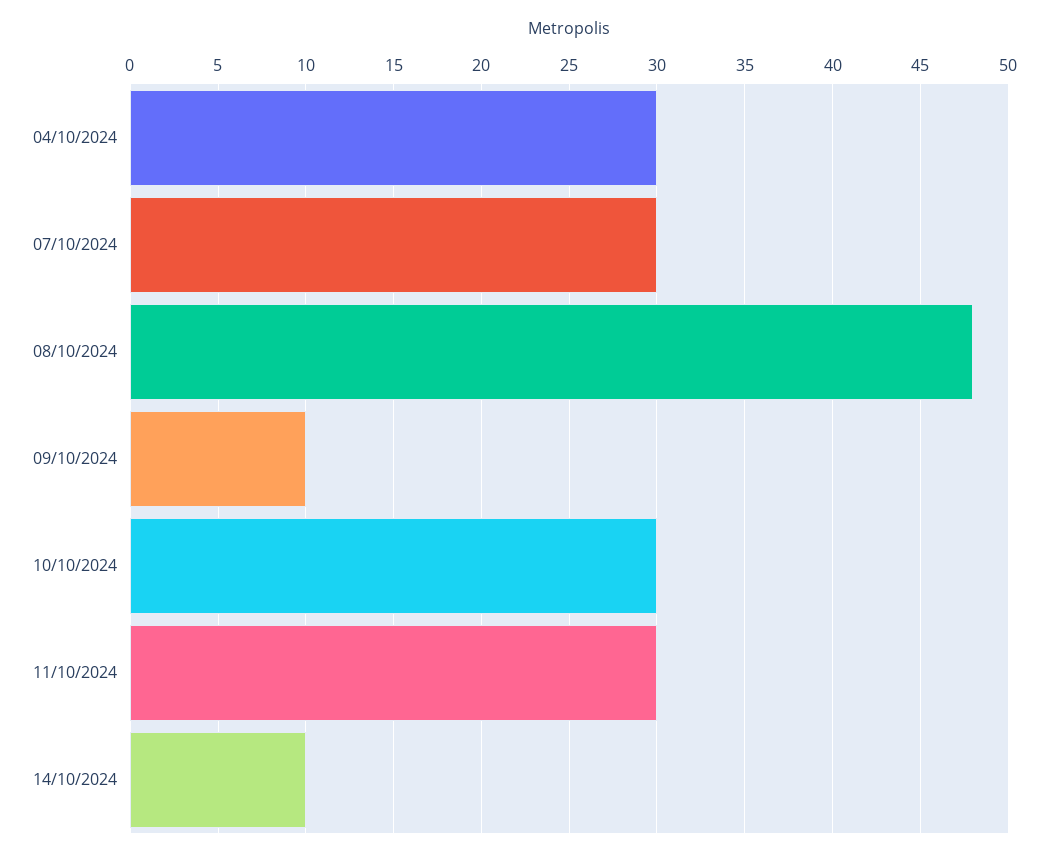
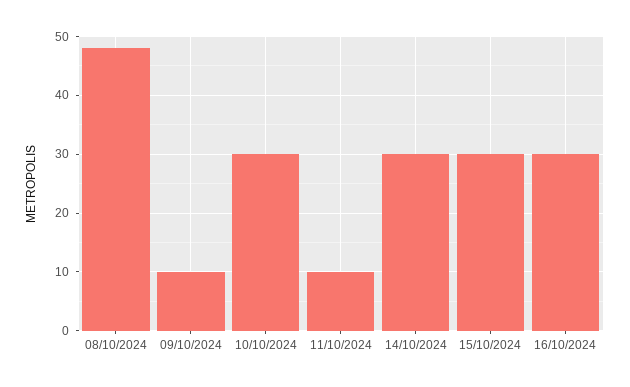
04/10/2024: 30 -> none
07/10/2024: 30 -> none
11/10/2024: 30 -> 10
14/10/2024: 10 -> 30
15/10/2024: none -> 30
16/10/2024: none -> 30

